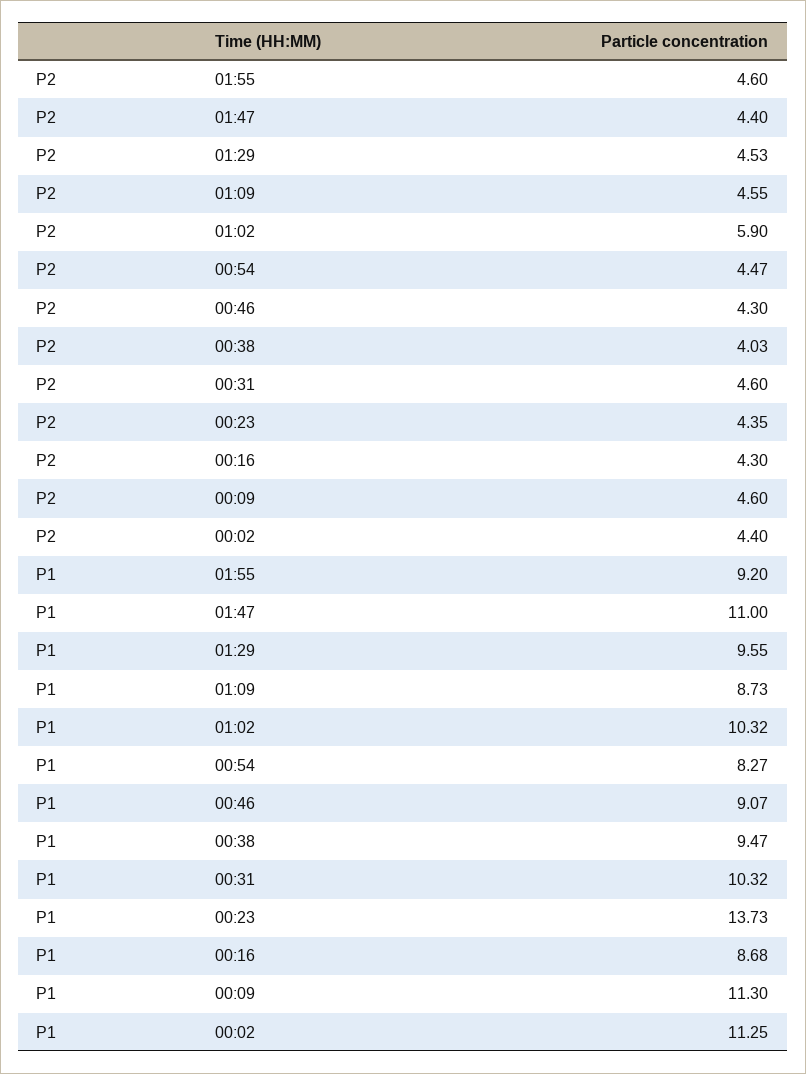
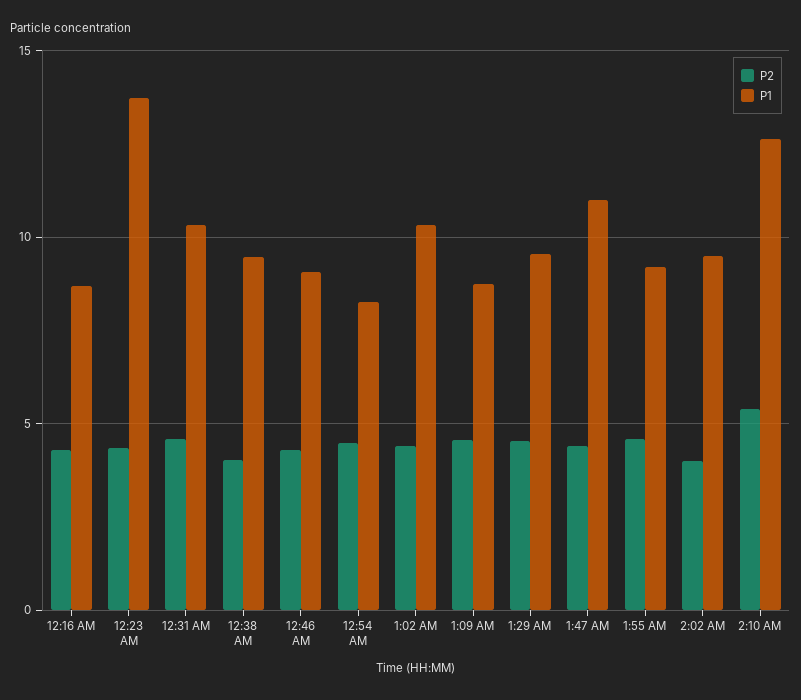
P2, 01:02: 5.9 -> 4.5
P2, 00:09: 4.6 -> none
P2, 00:02: 4.4 -> none
P1, 00:09: 11.3 -> none
P1, 00:02: 11.25 -> none
P2, 2:02 AM: none -> 4
P1, 2:02 AM: none -> 9.5
P2, 2:10 AM: none -> 5.5
P1, 2:10 AM: none -> 12.5

